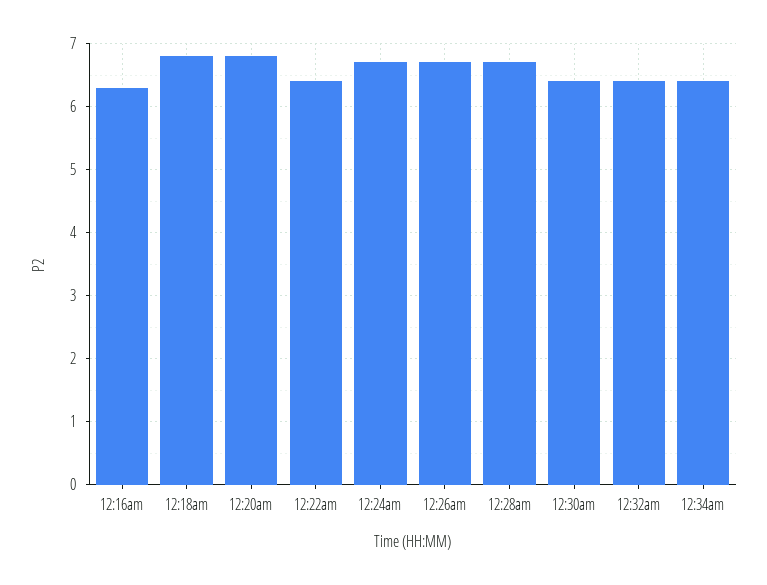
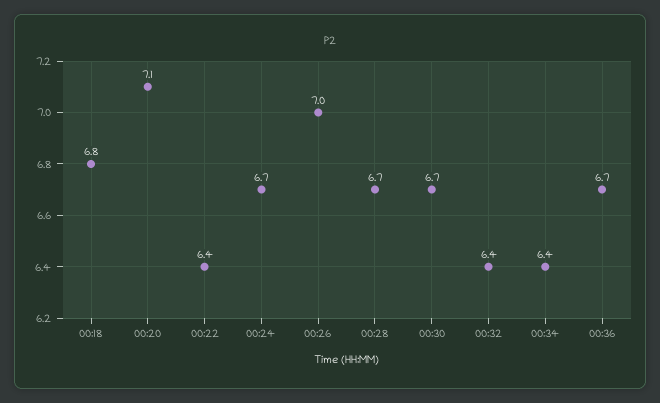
12:16am: 6.3 -> none
12:20am: 6.8 -> 7.1
12:26am: 6.7 -> 7
12:30am: 6.4 -> 6.7
00:36: none -> 6.7

